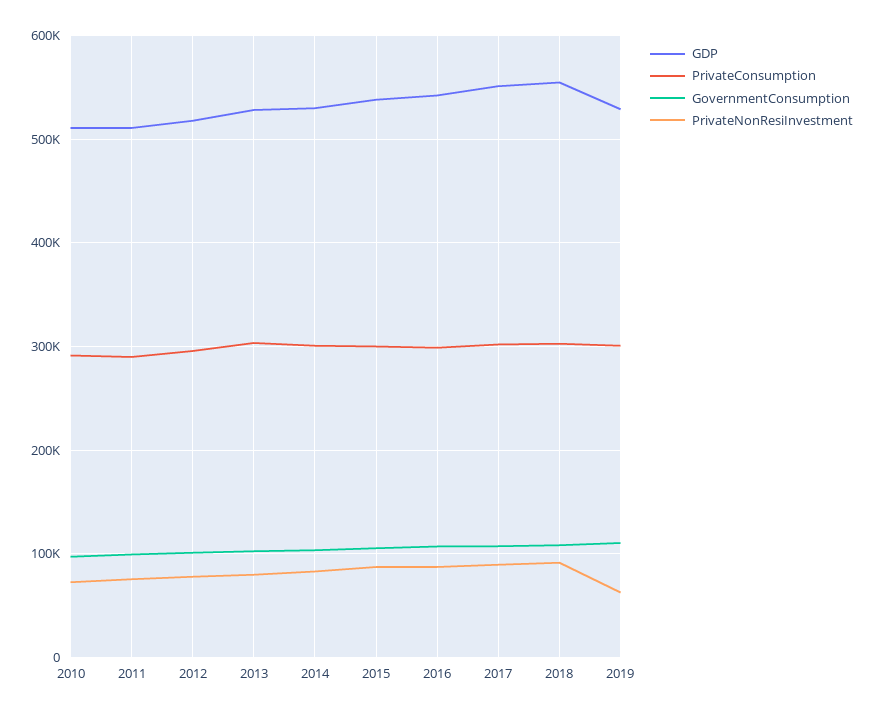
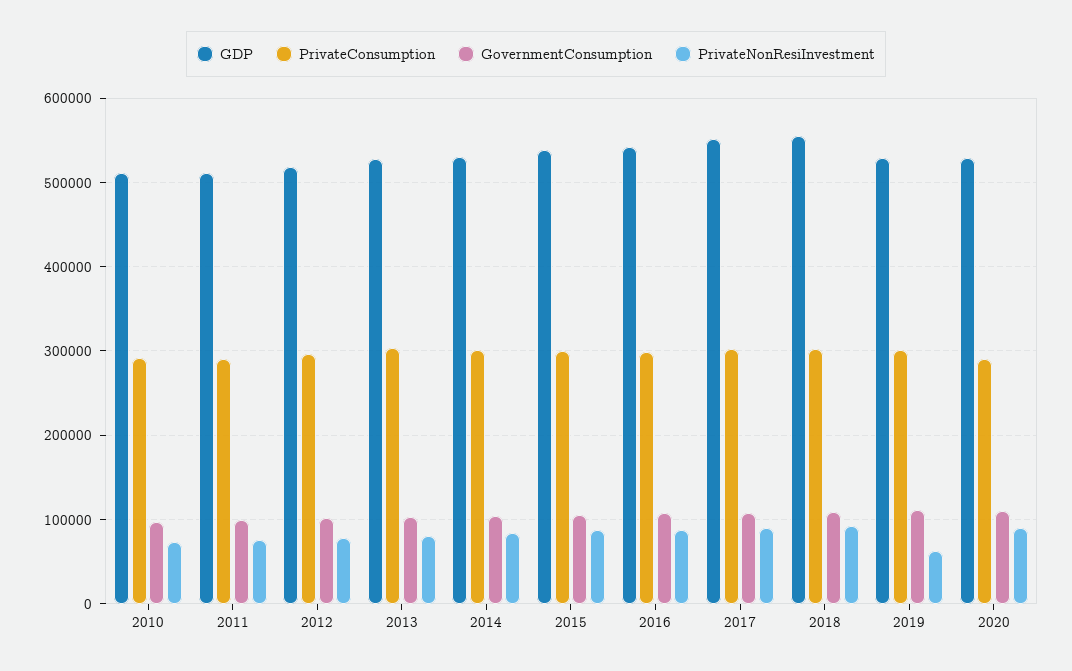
GDP, 2020: none -> 530000
PrivateConsumption, 2020: none -> 290000
GovernmentConsumption, 2020: none -> 110000
PrivateNonResiInvestment, 2020: none -> 90000

